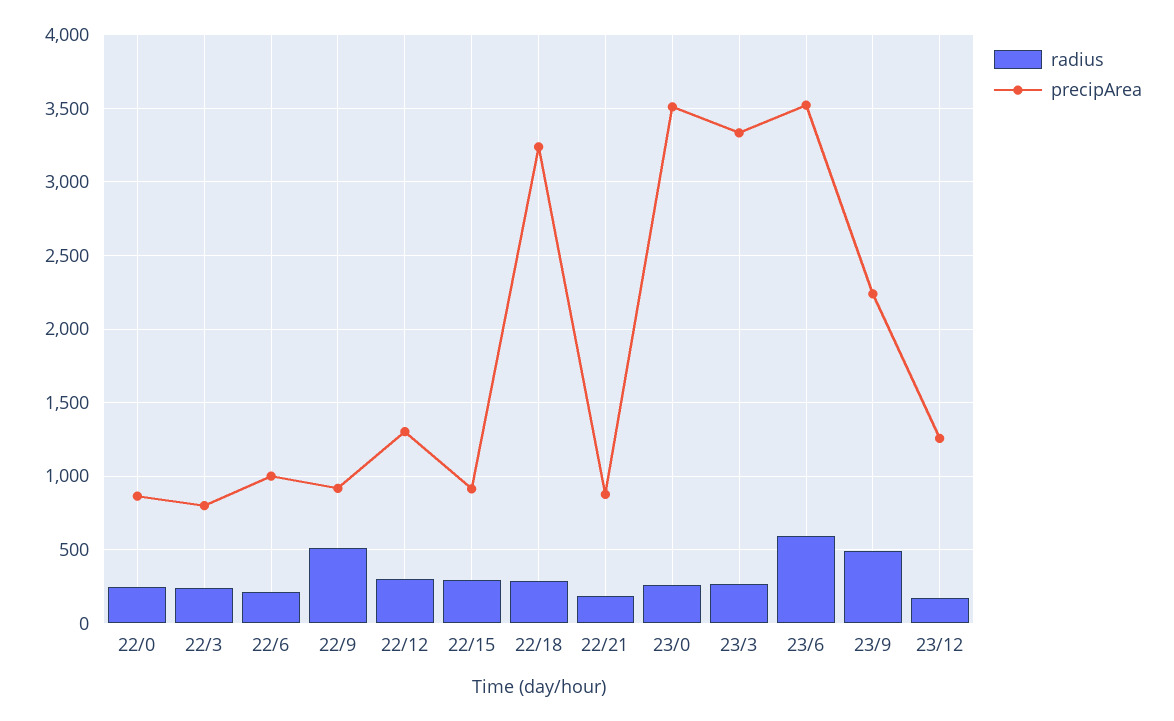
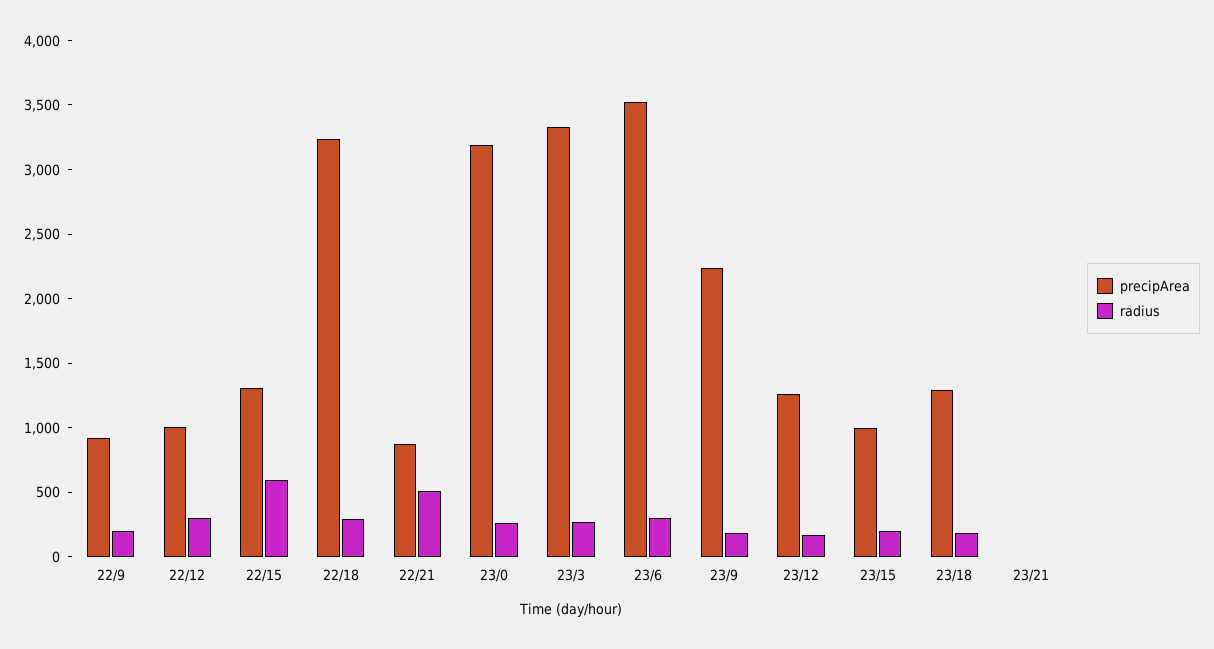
radius, 22/0: 250 -> none
precipArea, 22/0: 850 -> none
radius, 22/3: 250 -> none
precipArea, 22/3: 800 -> none
radius, 22/6: 200 -> none
precipArea, 22/6: 1000 -> none
radius, 22/9: 500 -> 200
precipArea, 22/12: 1300 -> 1000
radius, 22/15: 300 -> 600
precipArea, 22/15: 900 -> 1300
radius, 22/21: 200 -> 500
precipArea, 23/0: 3500 -> 3200
radius, 23/6: 600 -> 300
radius, 23/9: 500 -> 200
precipArea, 23/15: none -> 1000
radius, 23/15: none -> 200
precipArea, 23/18: none -> 1300
radius, 23/18: none -> 200
precipArea, 23/21: none -> 0
radius, 23/21: none -> 0

